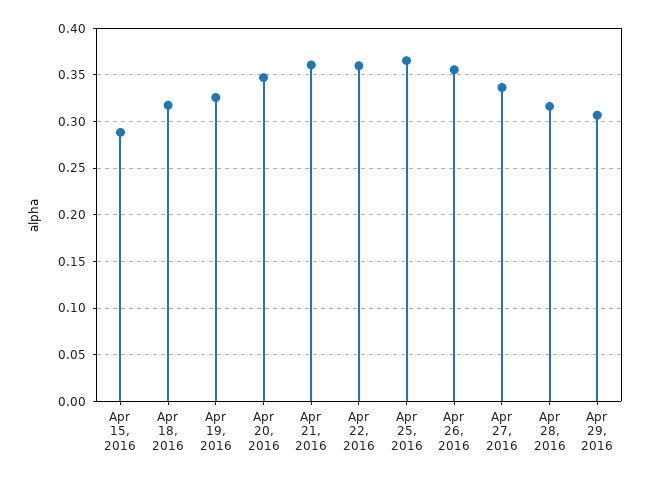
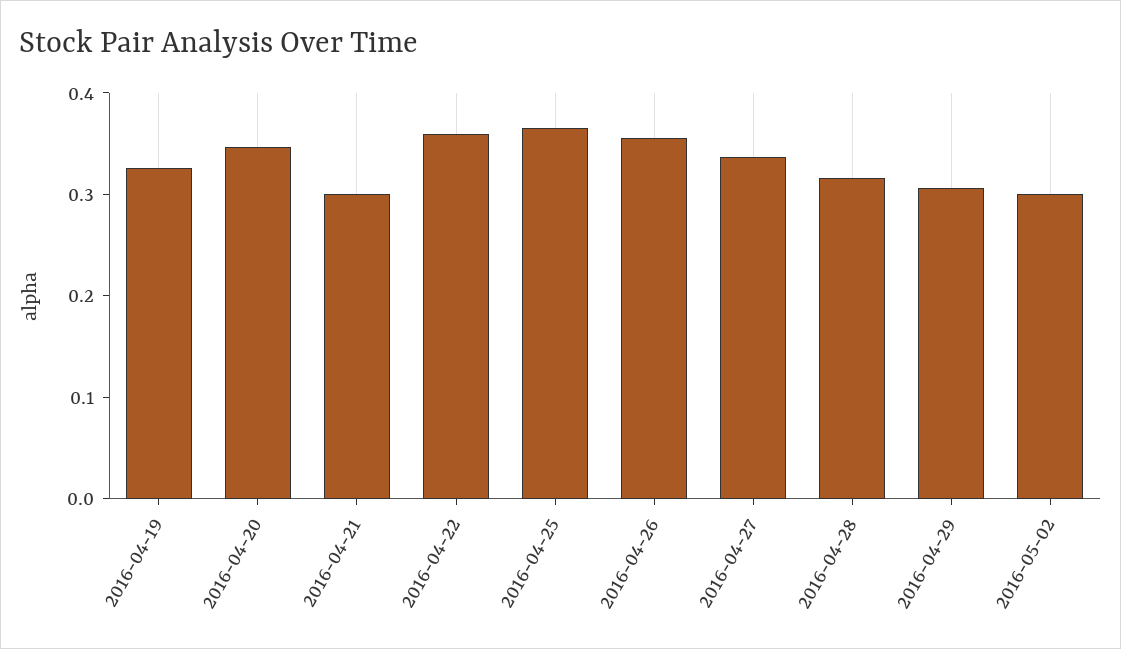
Apr 15, 2016: 0.29 -> none
Apr 18, 2016: 0.32 -> none
Apr 21, 2016: 0.36 -> 0.3
2016-05-02: none -> 0.3

